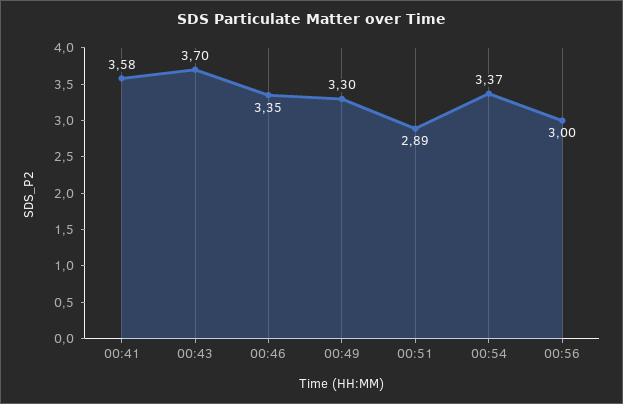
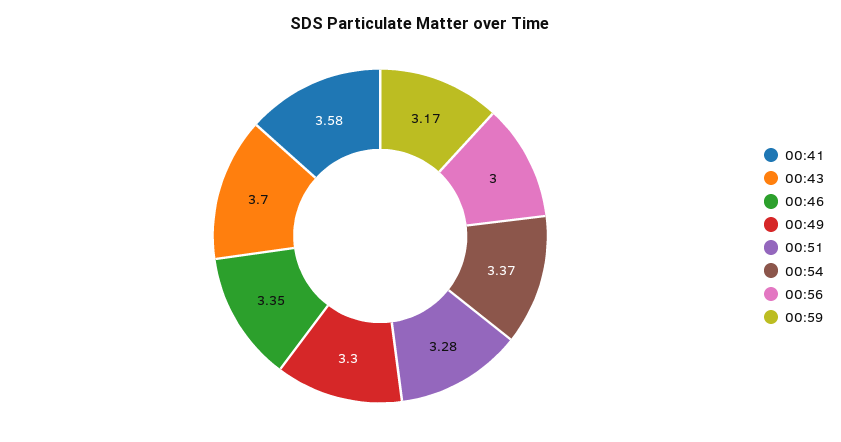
00:51: 2.89 -> 3.28
00:59: none -> 3.17

